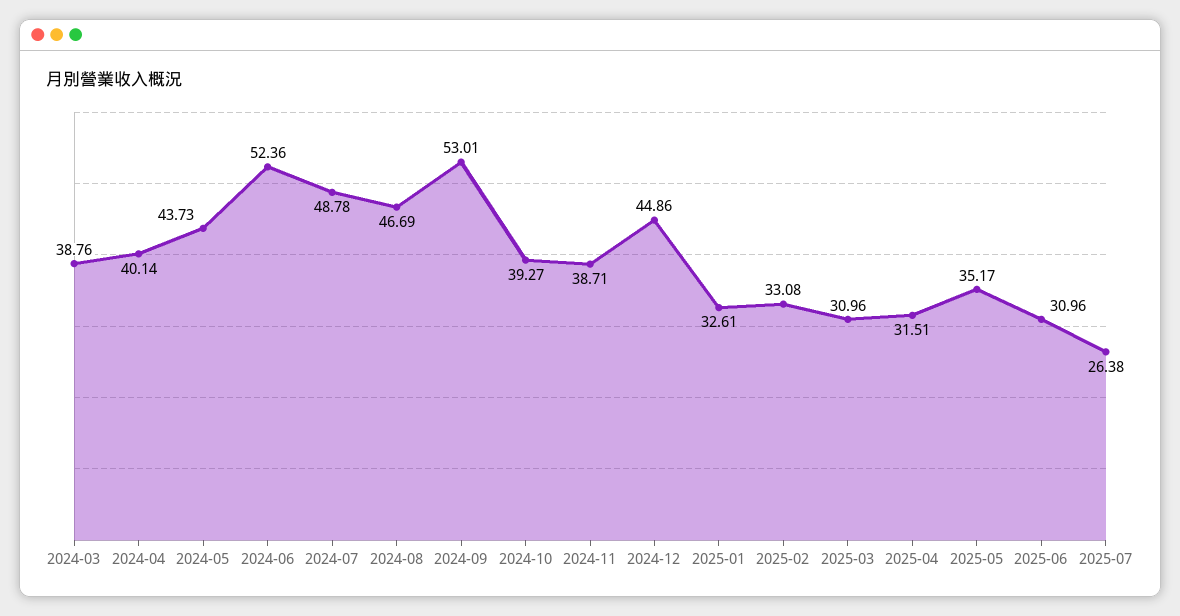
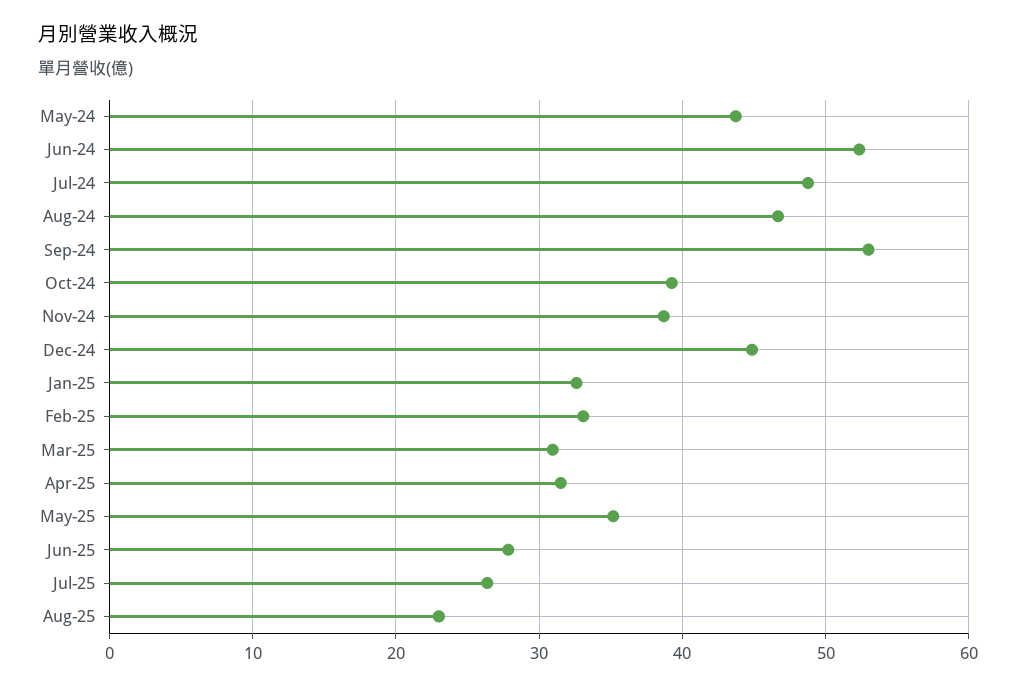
2024-03: 38.76 -> none
2024-04: 40.14 -> none
2025-06: 30.96 -> 28
Aug-25: none -> 23

